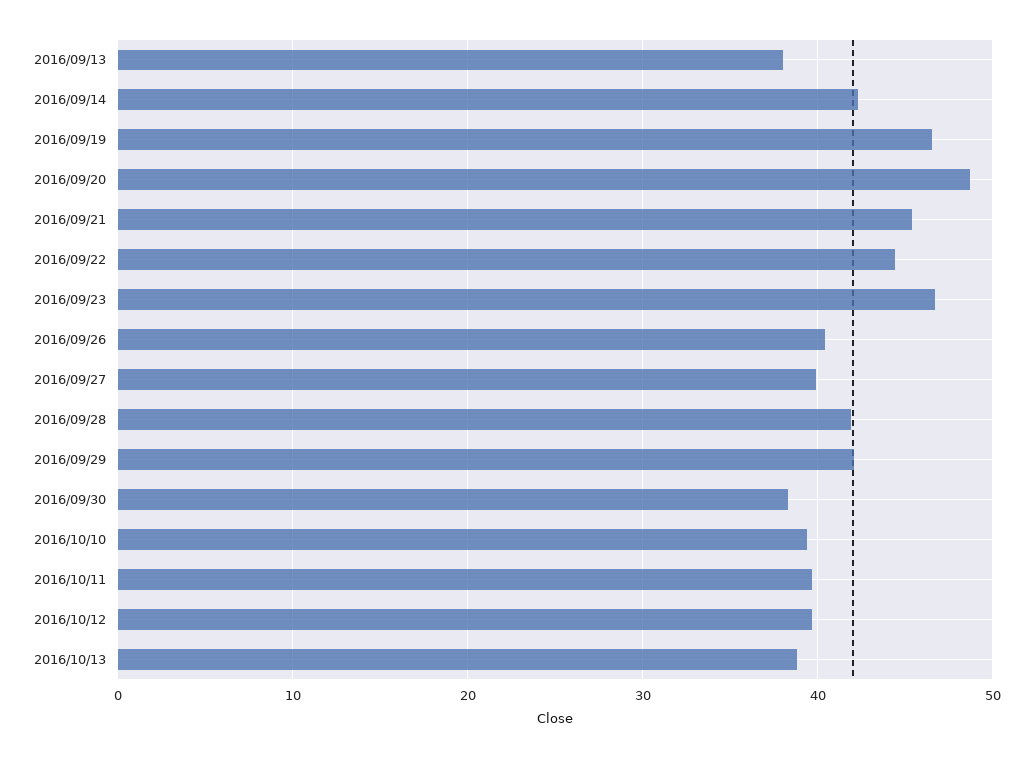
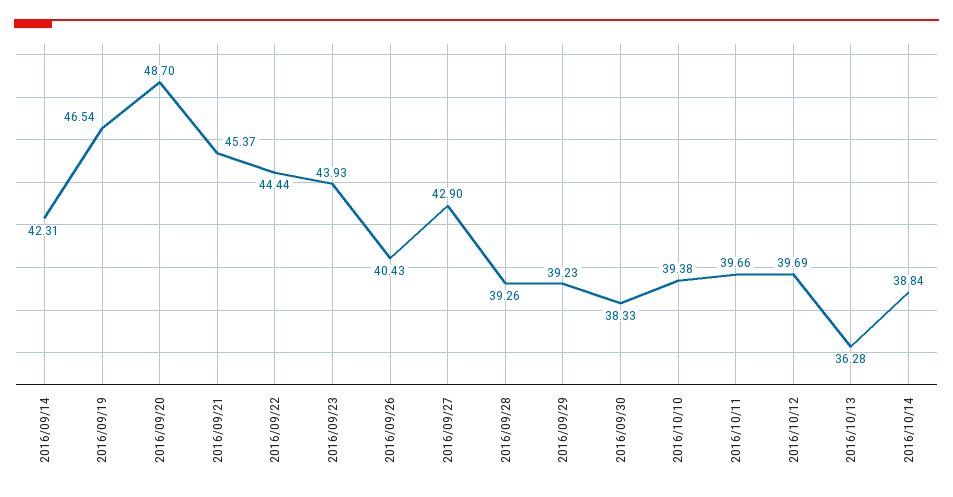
2016/09/13: 38 -> none
2016/09/23: 47 -> 43.93
2016/09/27: 40 -> 42.9
2016/09/28: 42 -> 39.26
2016/09/29: 42 -> 39.23
2016/10/13: 39 -> 36.28
2016/10/14: none -> 38.84

